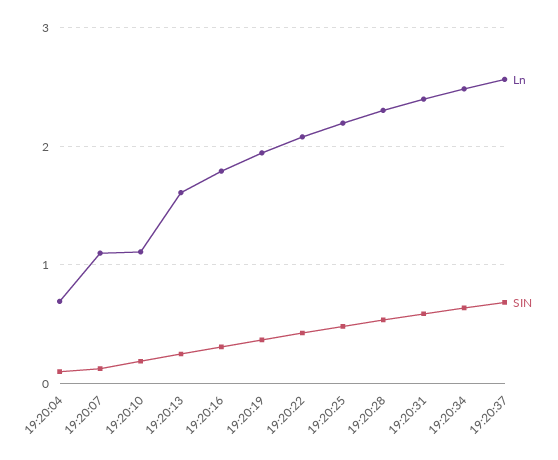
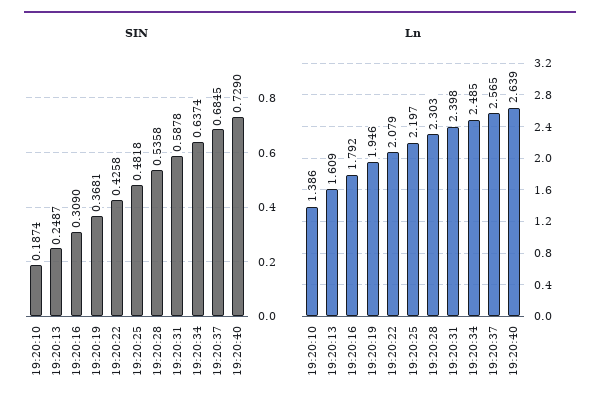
Ln, 19:20:04: 0.7 -> none
SIN, 19:20:04: 0.1 -> none
Ln, 19:20:07: 1.1 -> none
SIN, 19:20:07: 0.1 -> none
Ln, 19:20:10: 1.1 -> 1.386
SIN, 19:20:40: none -> 0.729
Ln, 19:20:40: none -> 2.639

